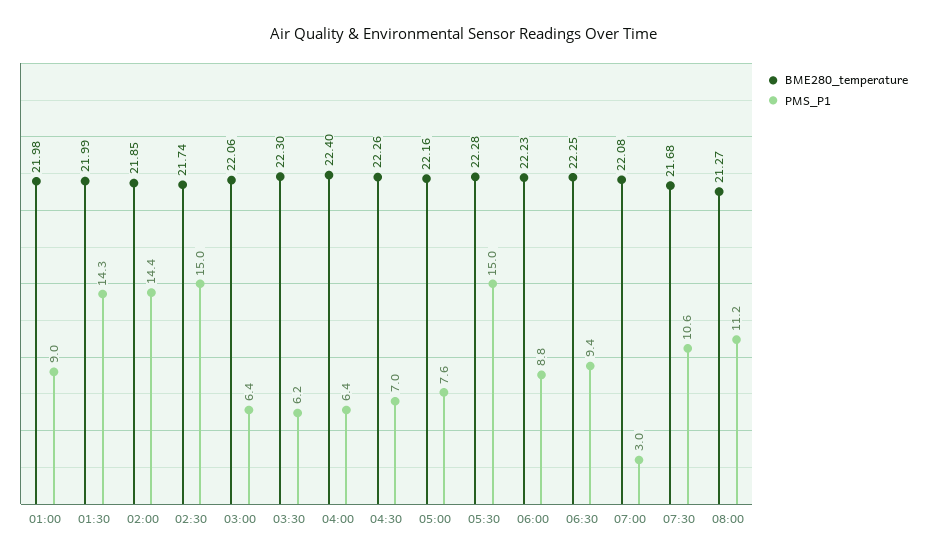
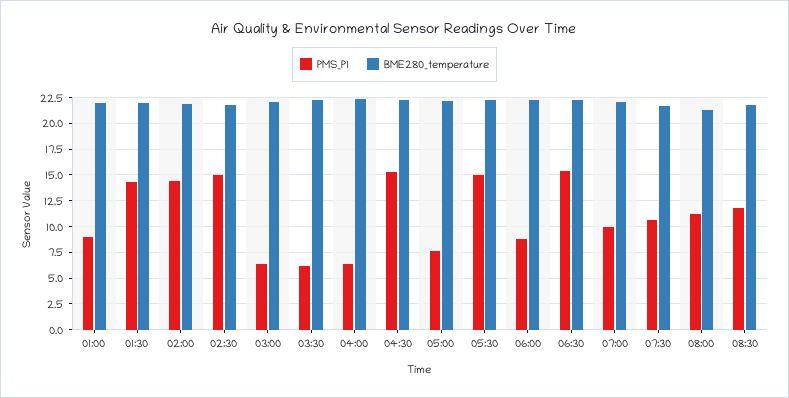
PMS_P1, 04:30: 7 -> 15
PMS_P1, 06:30: 9.4 -> 15
PMS_P1, 07:00: 3 -> 10
PMS_P1, 08:30: none -> 12.5
BME280_temperature, 08:30: none -> 22.5

